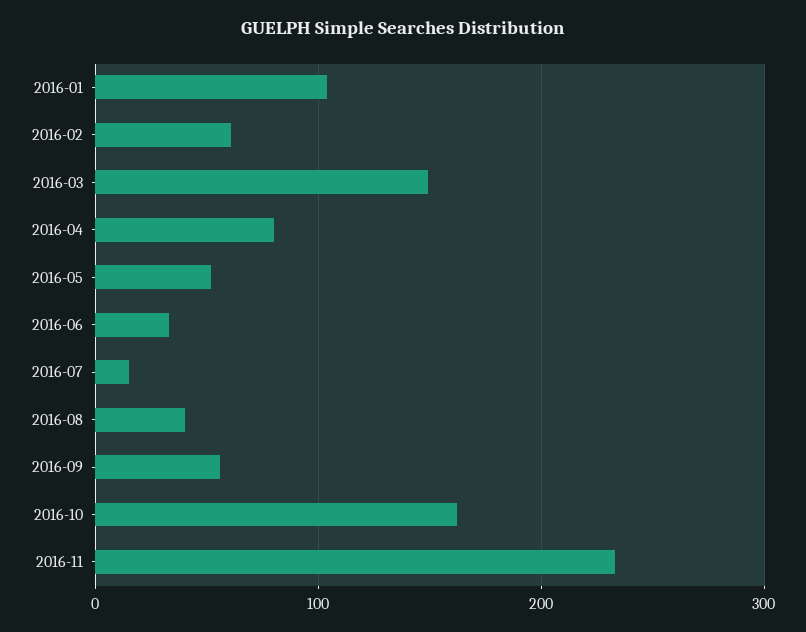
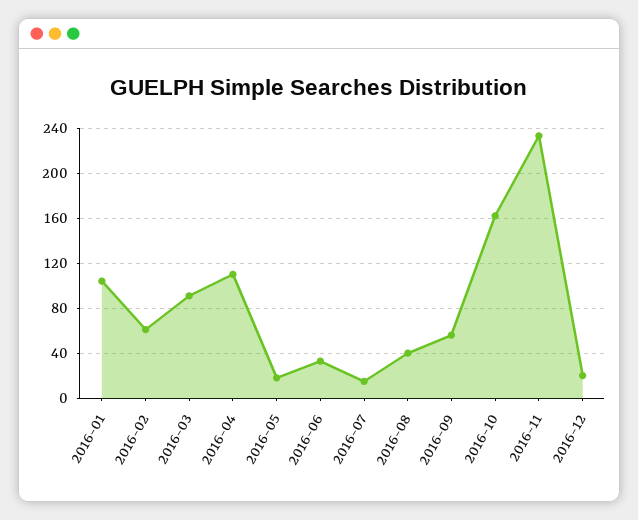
2016-03: 150 -> 90
2016-04: 80 -> 110
2016-05: 50 -> 20
2016-12: none -> 20

